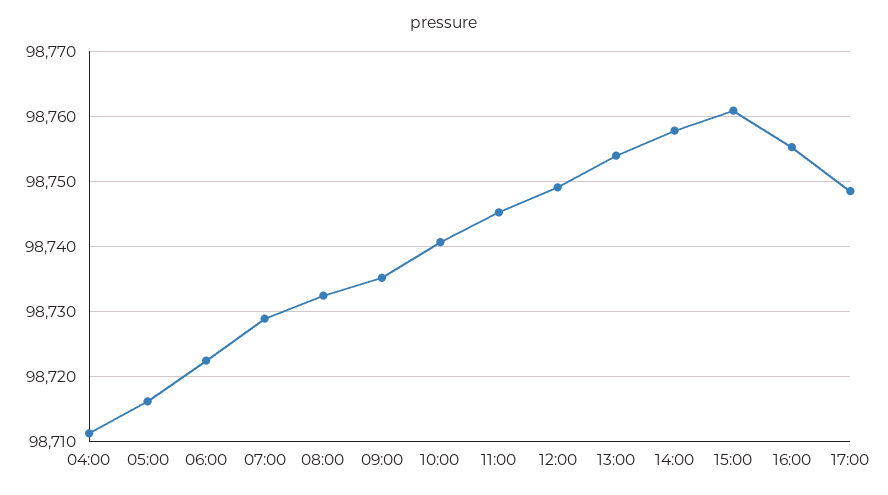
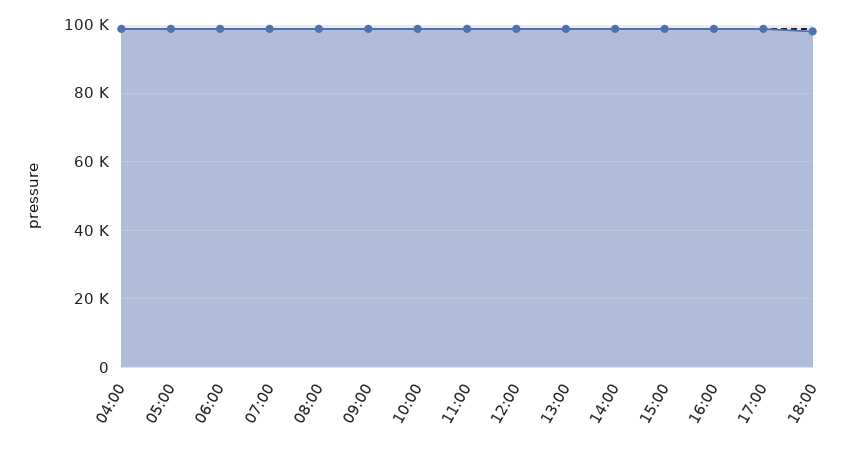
18:00: none -> 98000

